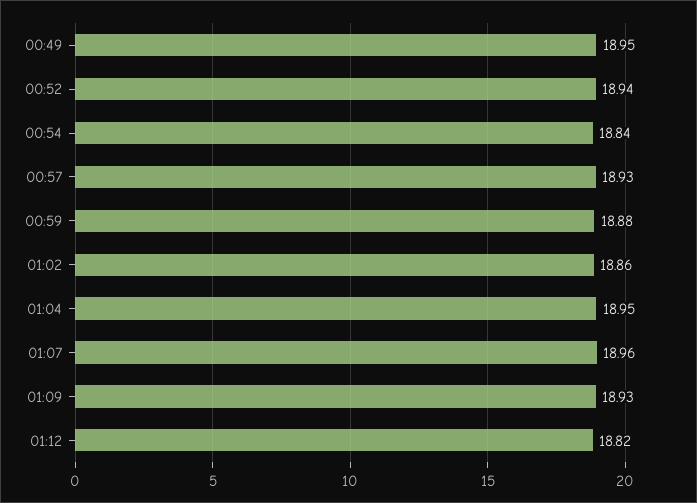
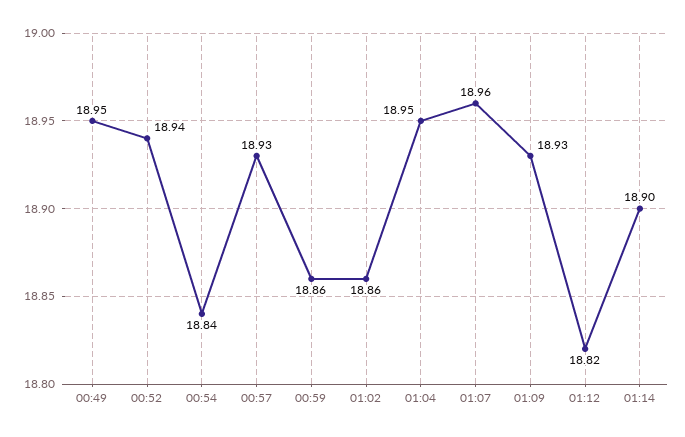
00:59: 18.88 -> 18.86
01:14: none -> 18.9

